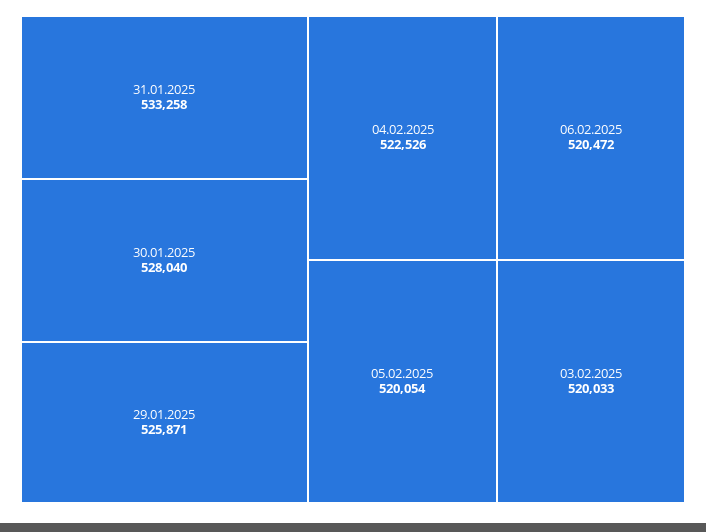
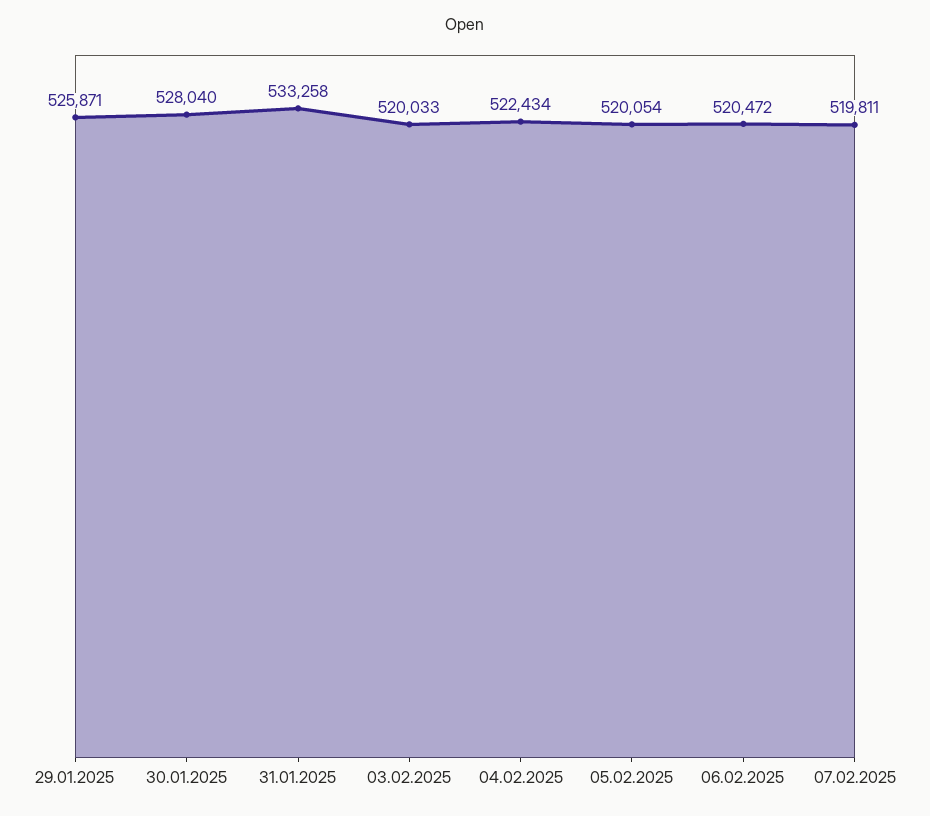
04.02.2025: 522526 -> 522434
07.02.2025: none -> 519811

